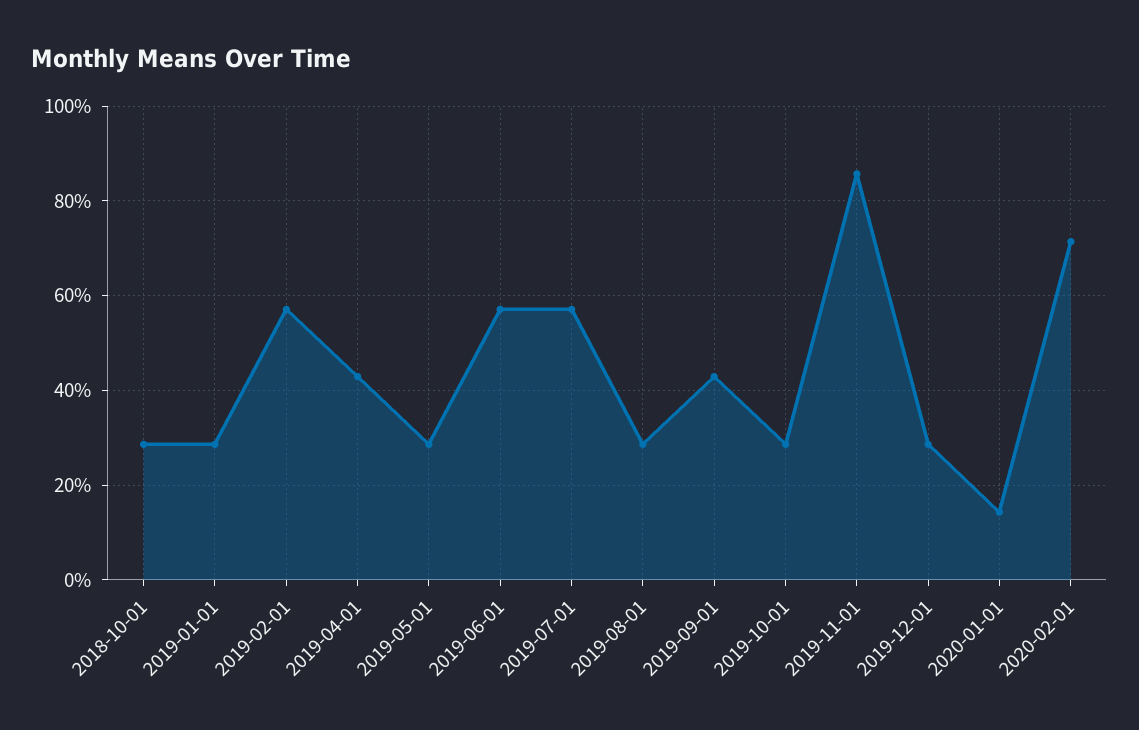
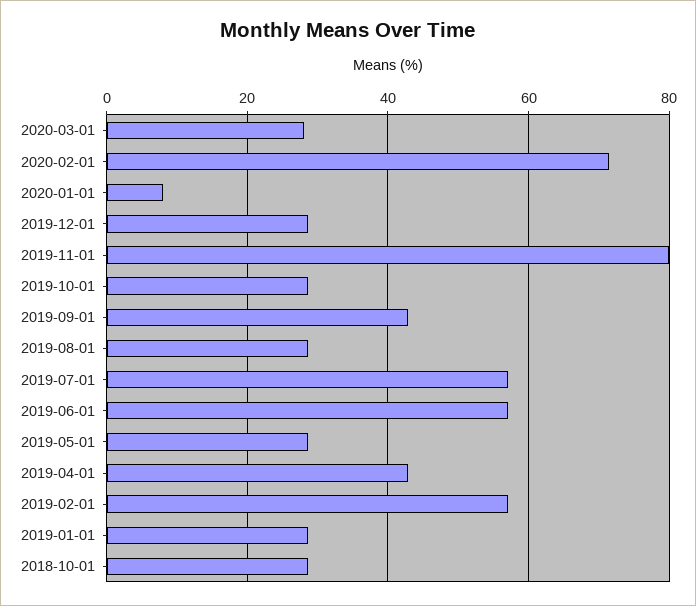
2019-11-01: 86 -> 80
2020-01-01: 14 -> 8
2020-03-01: none -> 28

